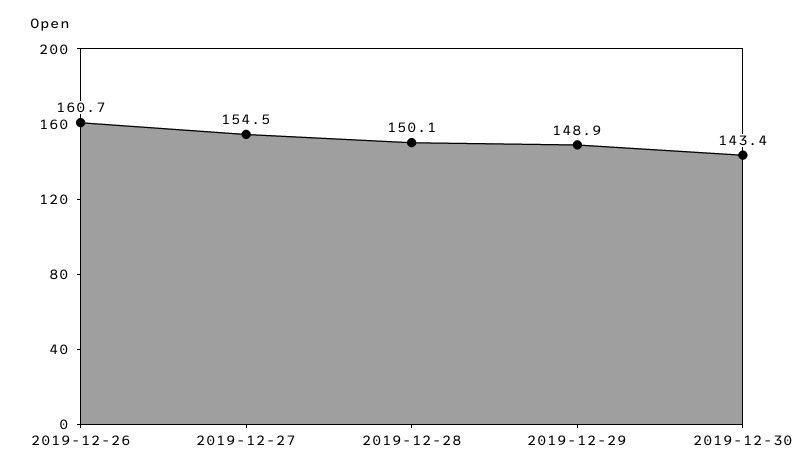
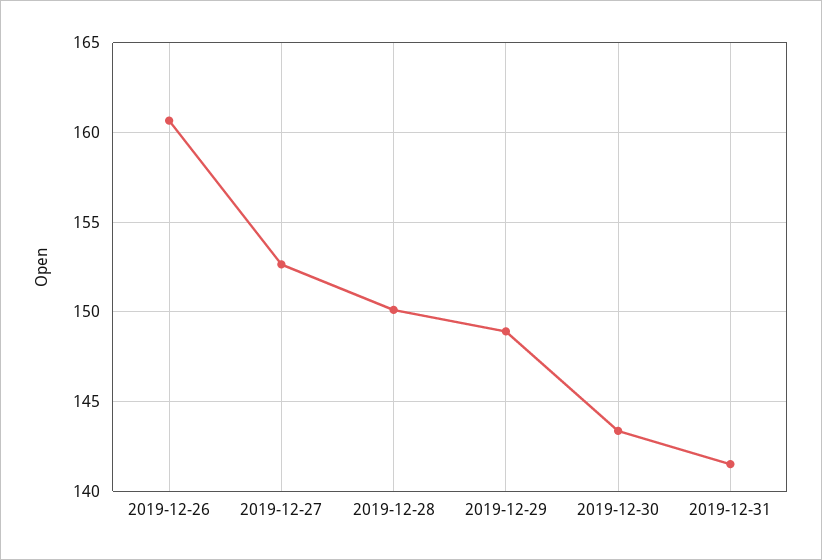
2019-12-27: 154.5 -> 152.5
2019-12-31: none -> 141.5

